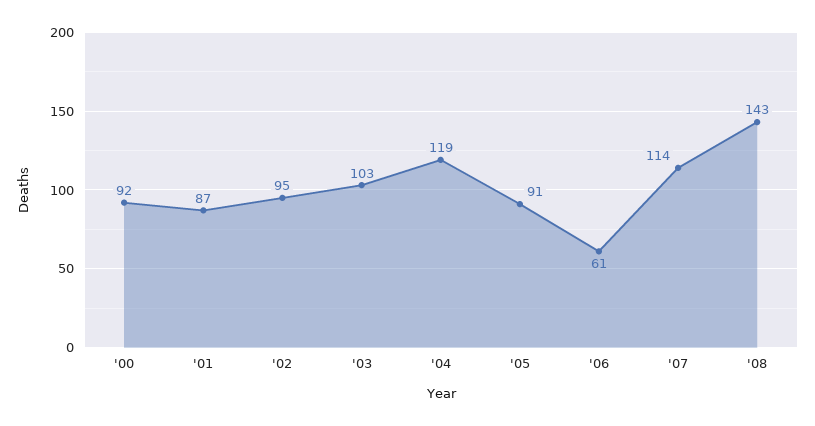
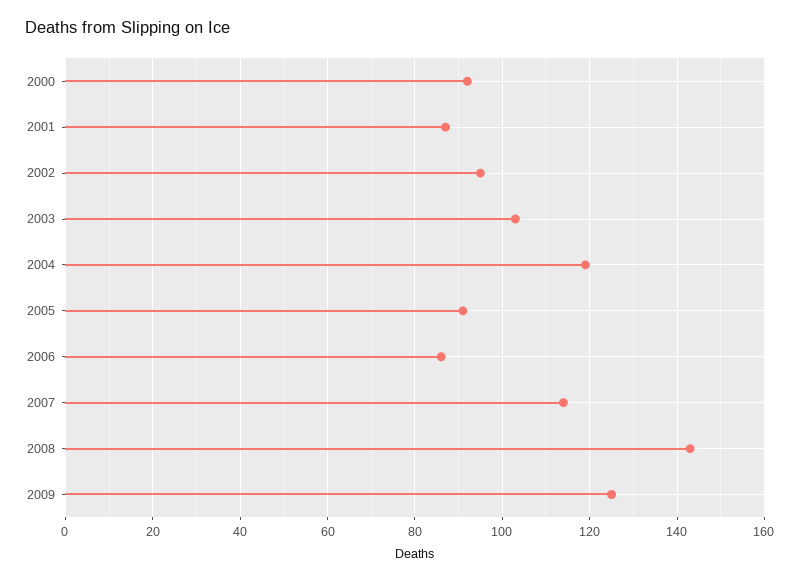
'06: 61 -> 85
2009: none -> 125

